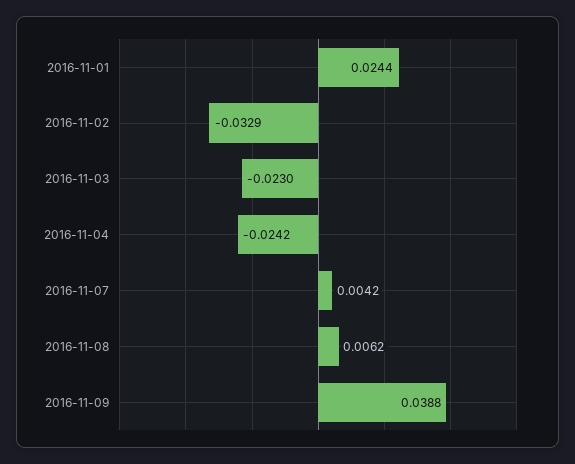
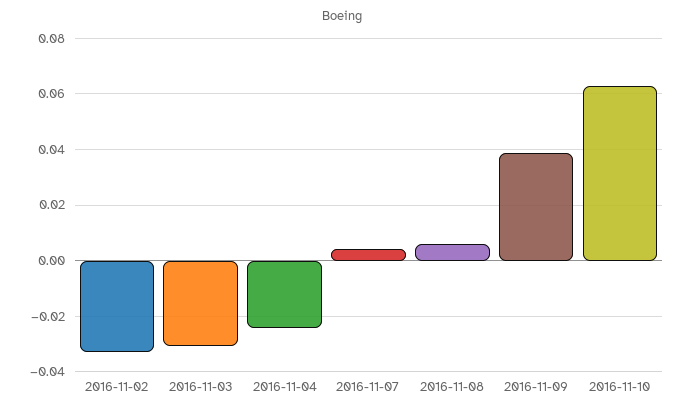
2016-11-01: 0.0244 -> none
2016-11-03: -0.023 -> -0.03
2016-11-10: none -> 0.0625

